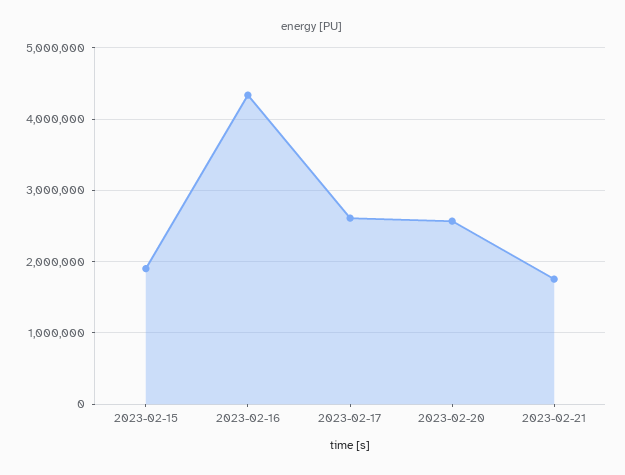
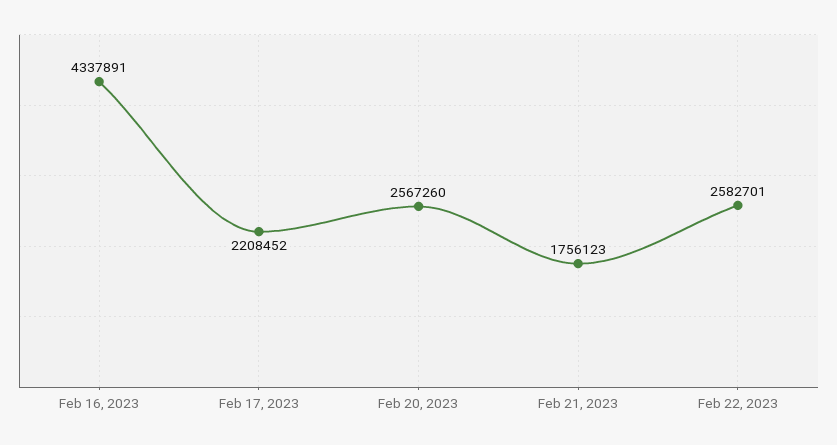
2023-02-15: 1900000 -> none
2023-02-17: 2600000 -> 2208452
Feb 22, 2023: none -> 2582701

